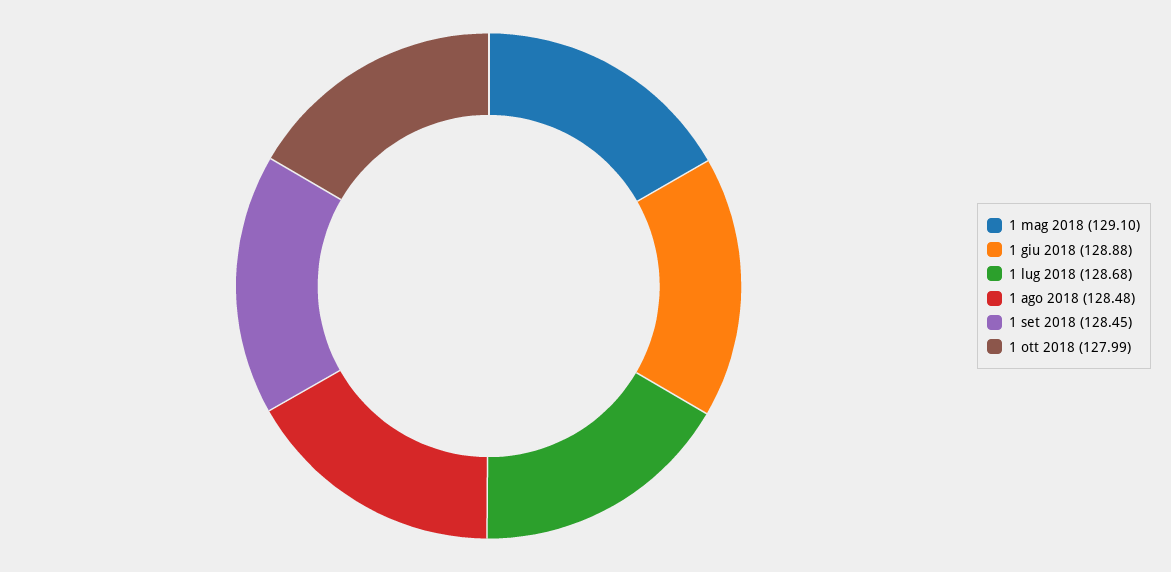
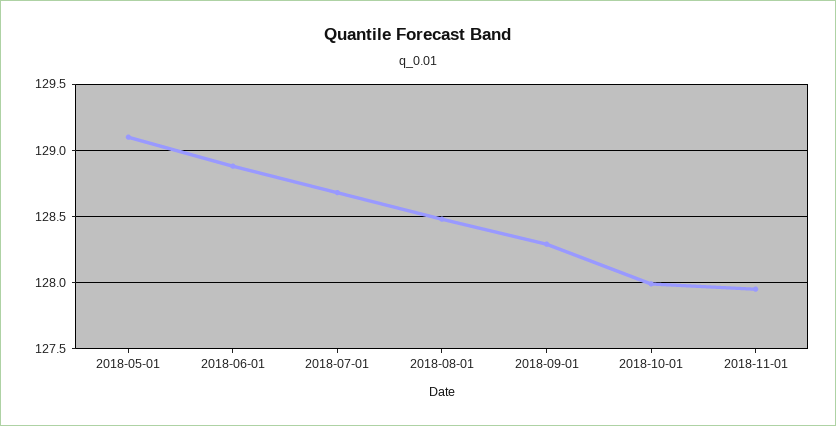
1 set 2018: 128.45 -> 128.3
2018-11-01: none -> 127.95

